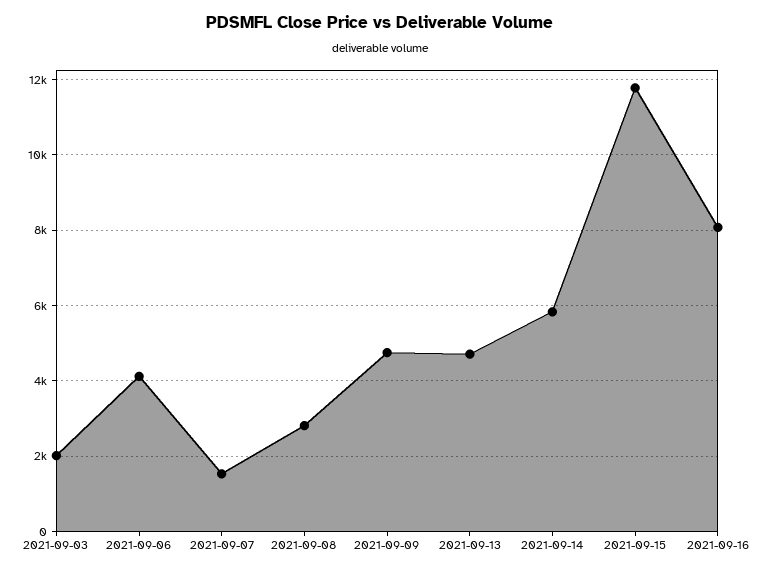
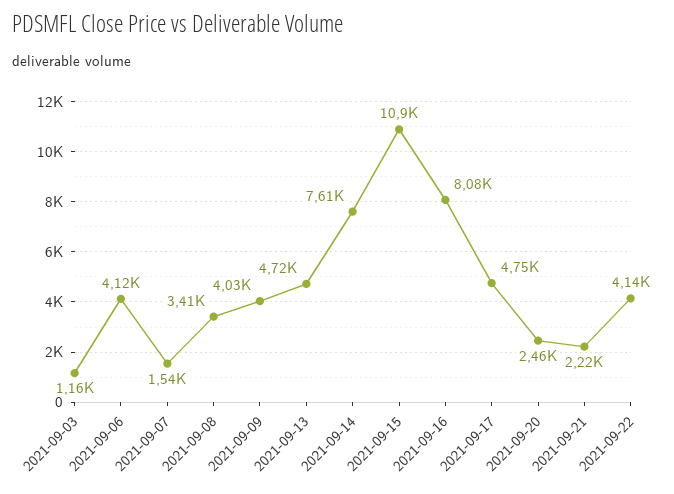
2021-09-03: 2000 -> 1160
2021-09-08: 2800 -> 3410
2021-09-09: 4800 -> 4030
2021-09-14: 5800 -> 7610
2021-09-15: 11800 -> 10900
2021-09-17: none -> 4750
2021-09-20: none -> 2460
2021-09-21: none -> 2220
2021-09-22: none -> 4140

